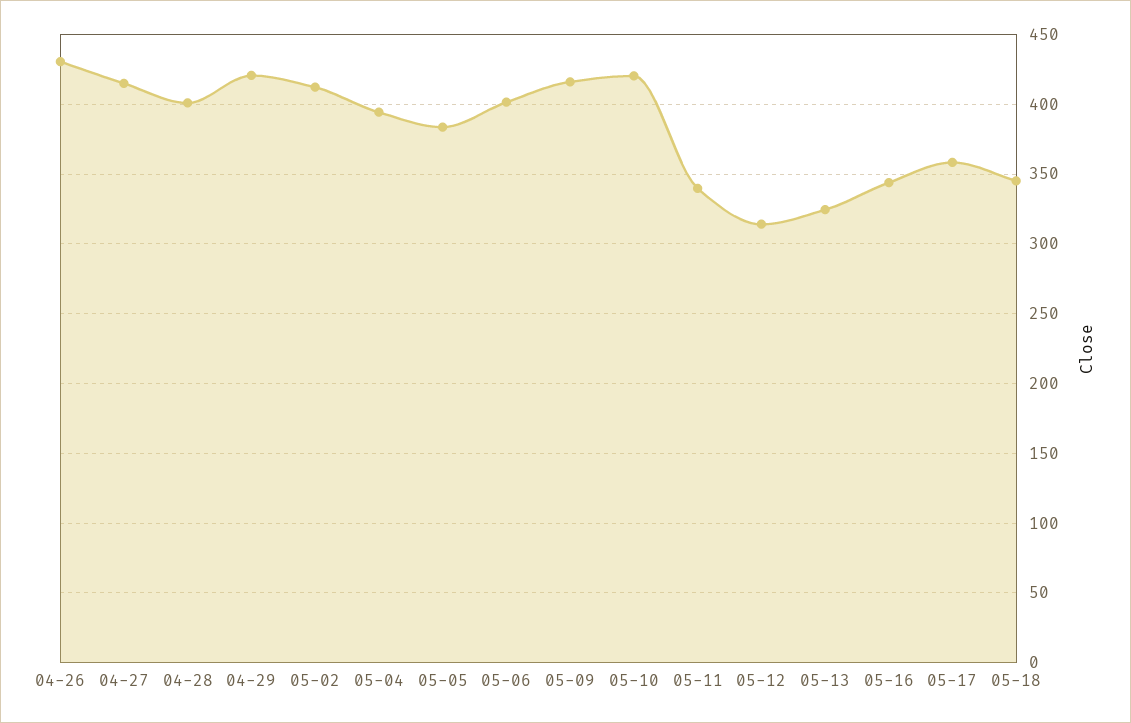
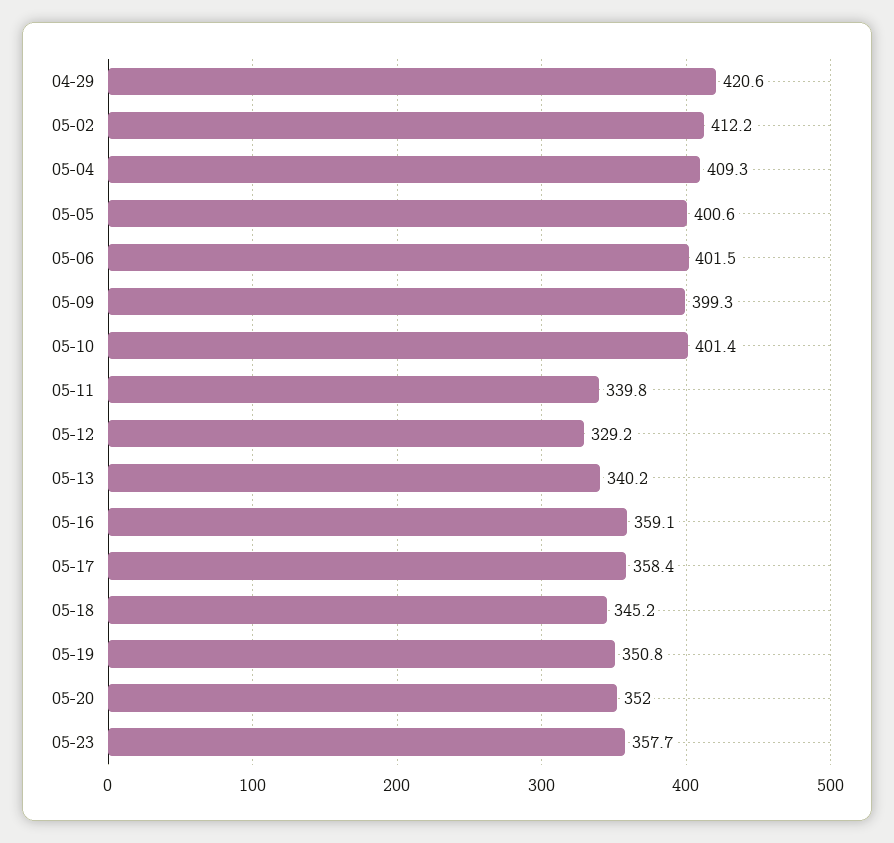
04-26: 430 -> none
04-27: 415 -> none
04-28: 400 -> none
05-04: 395 -> 409.3
05-05: 385 -> 400.6
05-09: 415 -> 399.3
05-10: 420 -> 401.4
05-12: 315 -> 329.2
05-13: 325 -> 340.2
05-16: 345 -> 359.1
05-19: none -> 350.8
05-20: none -> 352
05-23: none -> 357.7

